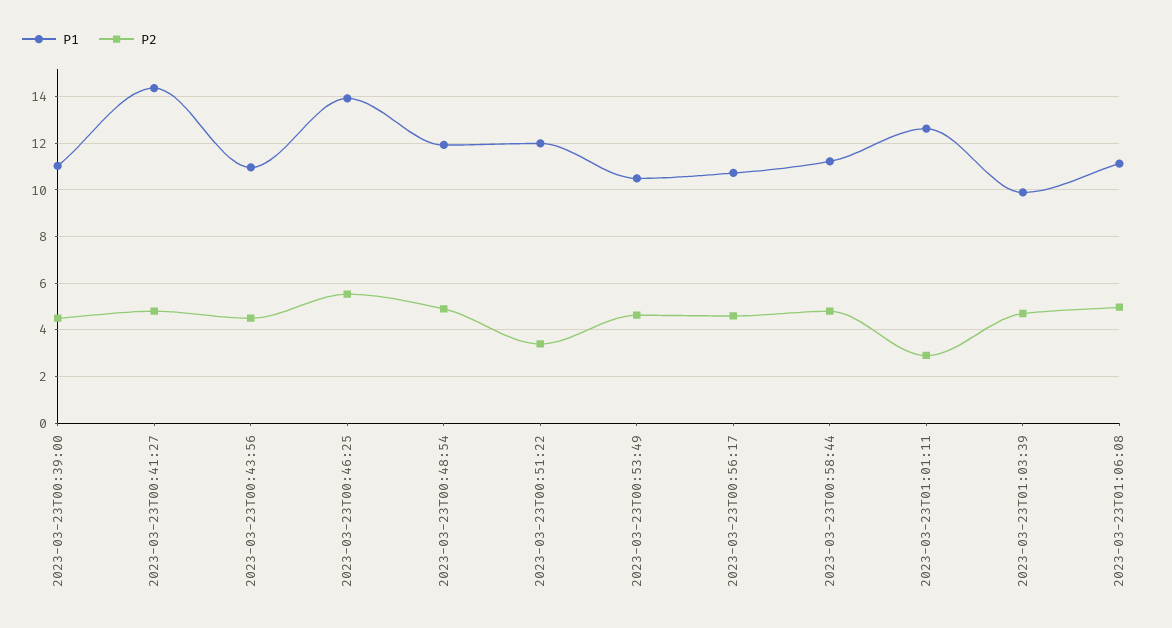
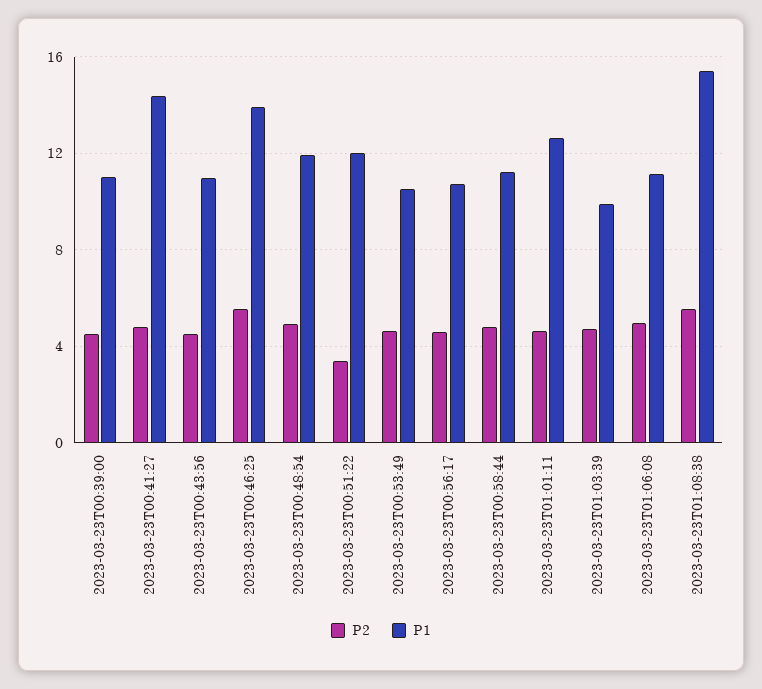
P2, 2023-03-23T01:01:11: 3 -> 4.5
P2, 2023-03-23T01:08:38: none -> 5.5
P1, 2023-03-23T01:08:38: none -> 15.5

